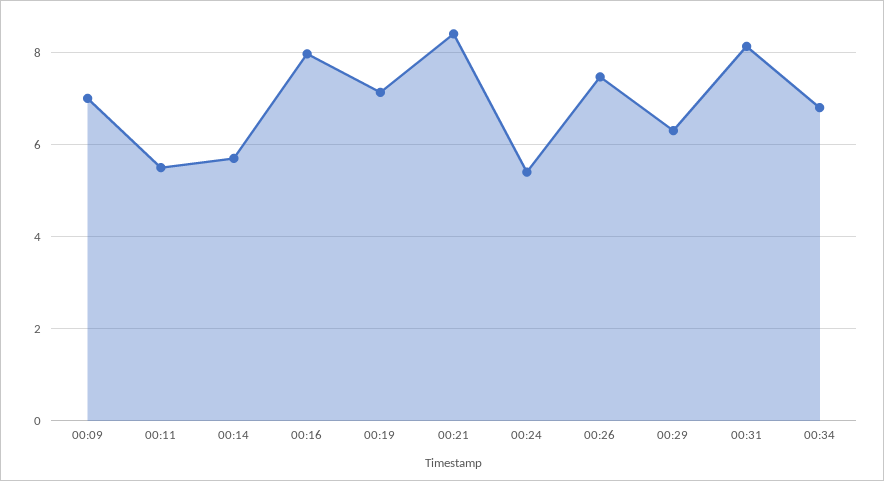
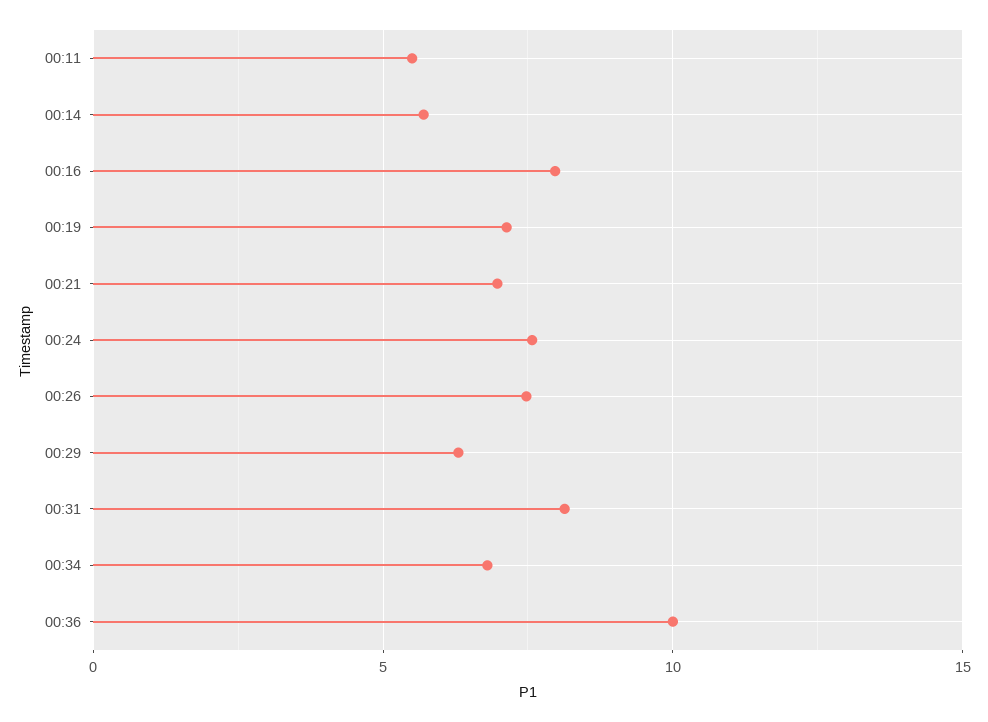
00:09: 7 -> none
00:21: 8.4 -> 7
00:24: 5.4 -> 7.5
00:36: none -> 10

